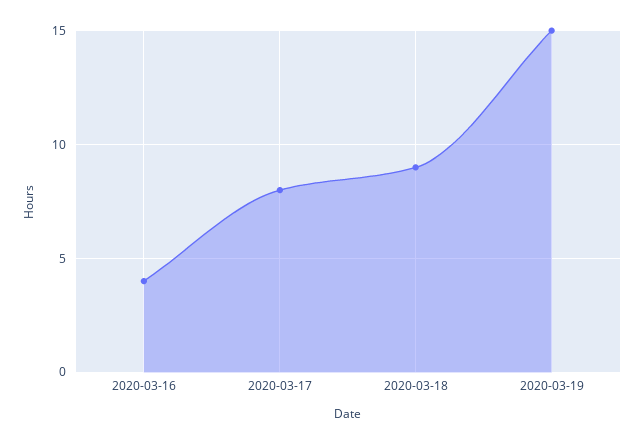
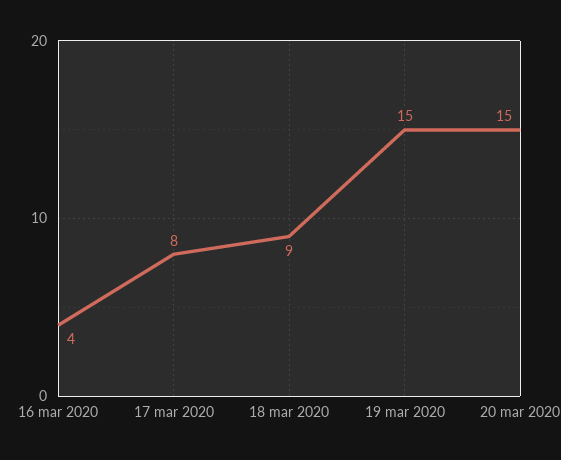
20 mar 2020: none -> 15

